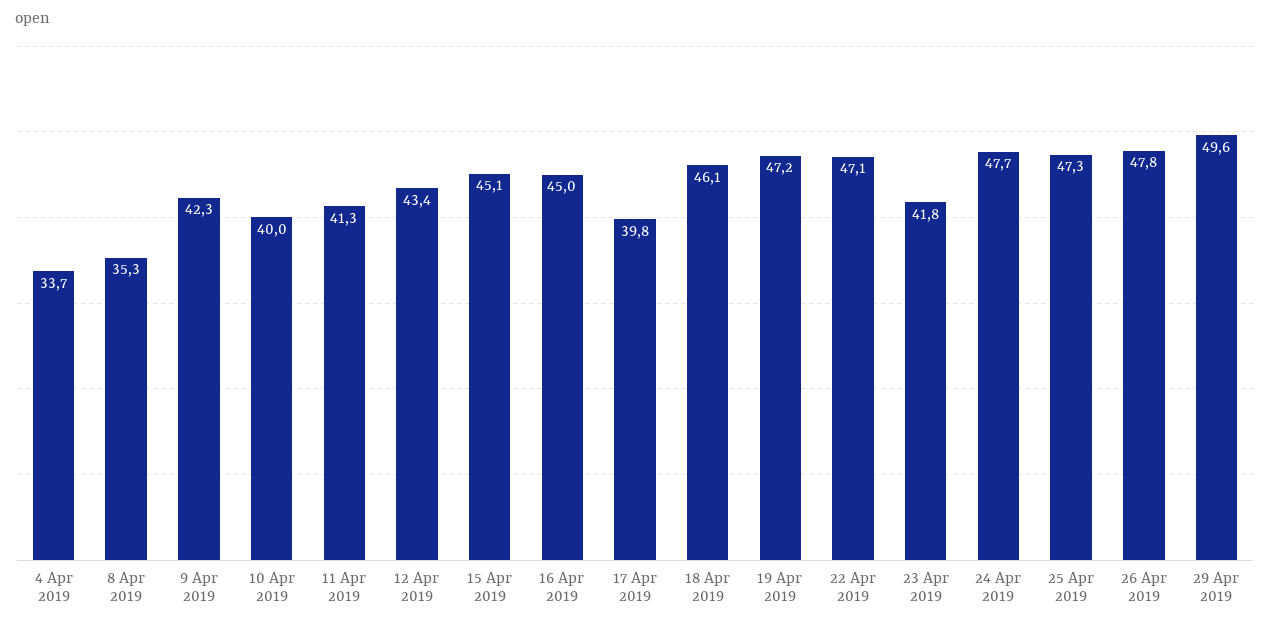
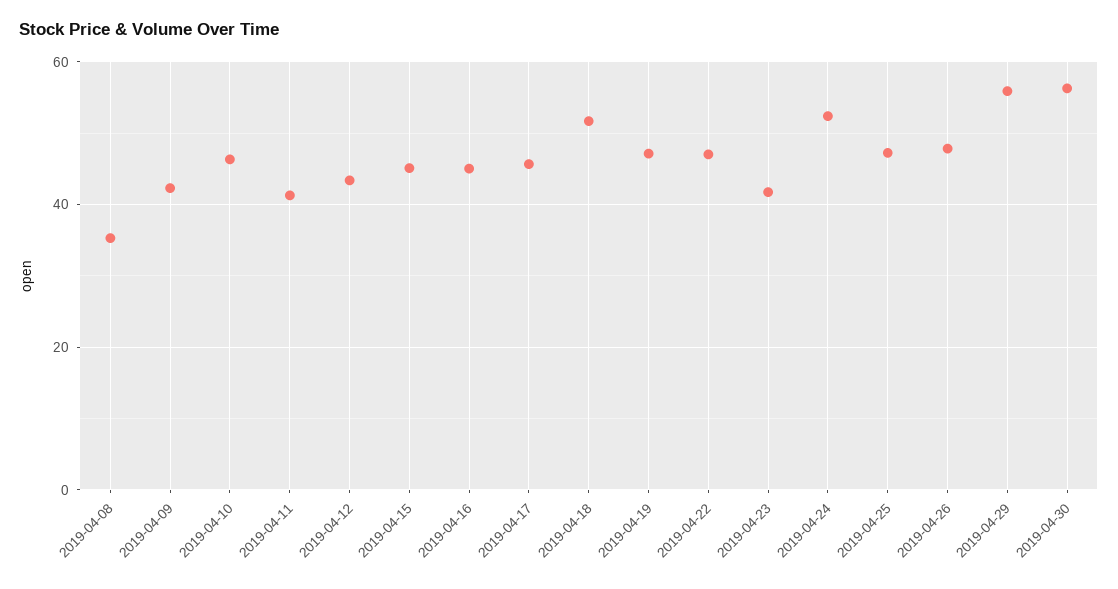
4 Apr 2019: 33.7 -> none
10 Apr 2019: 40 -> 46
17 Apr 2019: 39.8 -> 46
18 Apr 2019: 46.1 -> 52
24 Apr 2019: 47.7 -> 52
29 Apr 2019: 49.6 -> 56
2019-04-30: none -> 56

